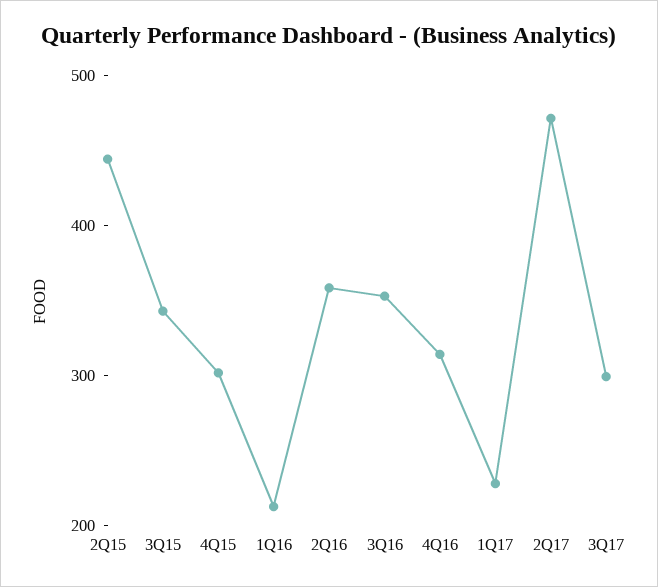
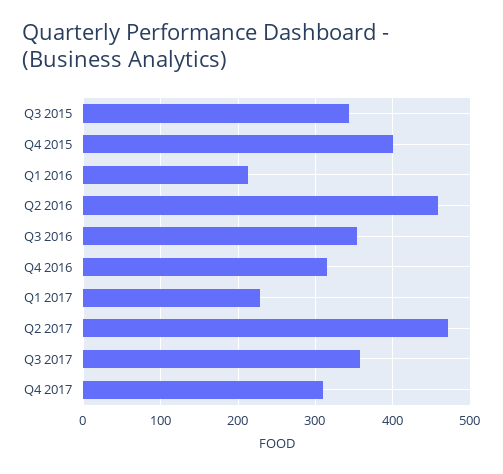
2Q15: 440 -> none
4Q15: 300 -> 400
2Q16: 360 -> 460
3Q17: 300 -> 360
Q4 2017: none -> 310

